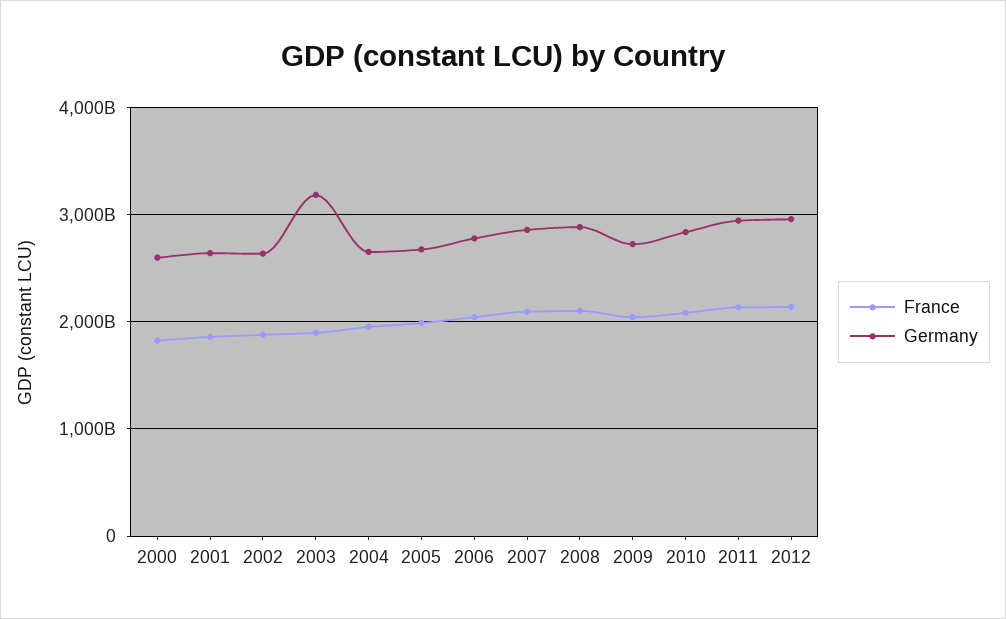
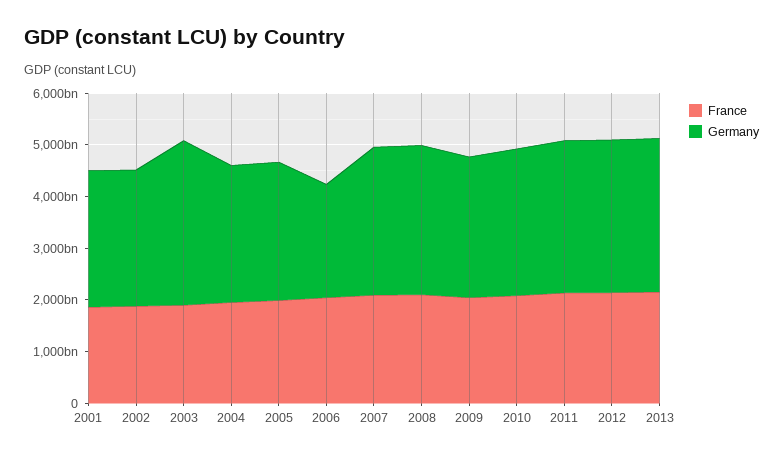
France, 2000: 1800000000000 -> none
Germany, 2000: 2600000000000 -> none
Germany, 2006: 2800000000000 -> 2200000000000
France, 2013: none -> 2200000000000
Germany, 2013: none -> 3000000000000

